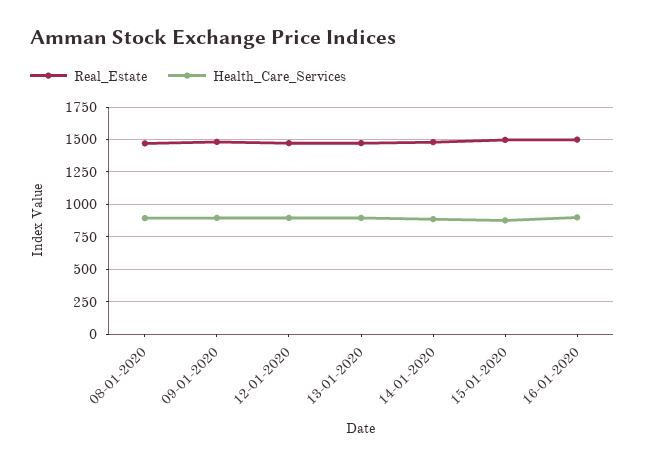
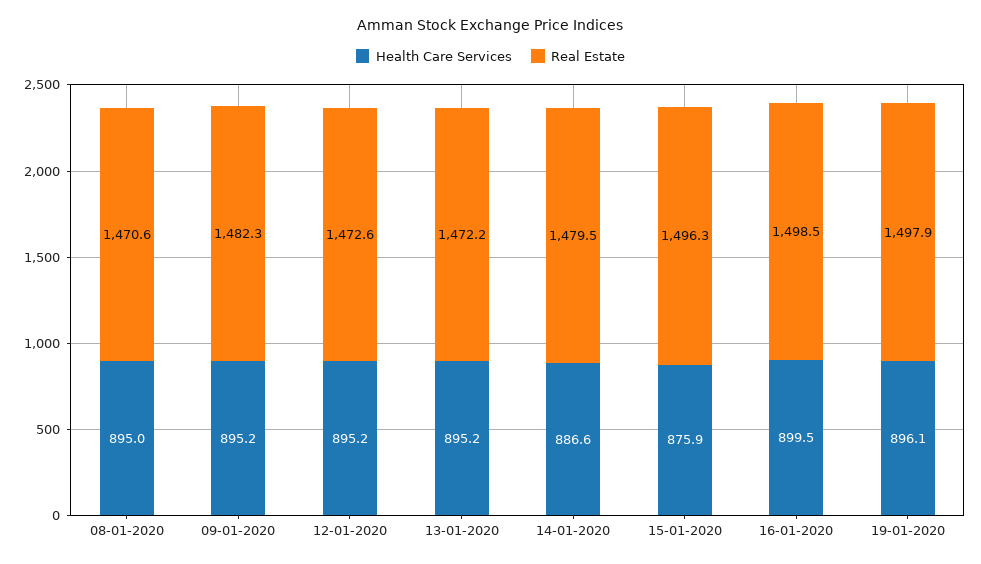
Health_Care_Services, 19-01-2020: none -> 896.1
Real_Estate, 19-01-2020: none -> 1497.9

